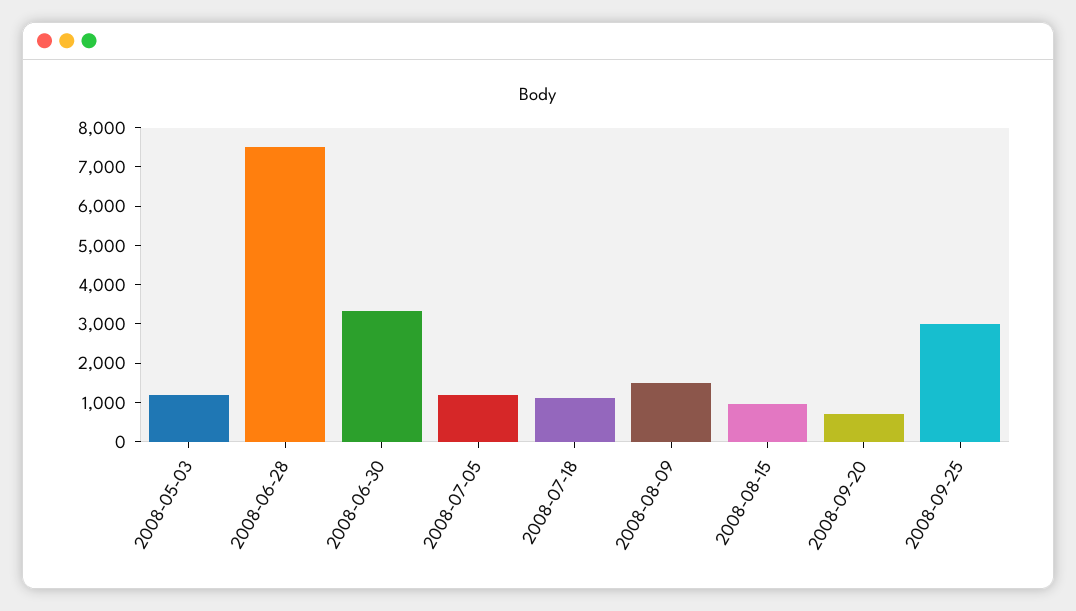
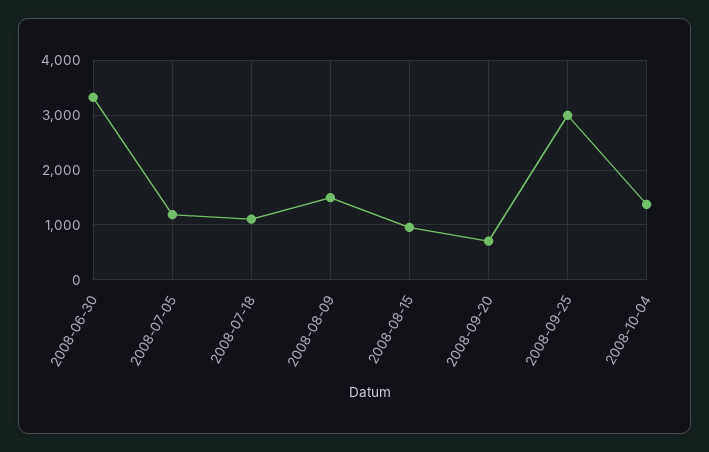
2008-05-03: 1250 -> none
2008-06-28: 7500 -> none
2008-10-04: none -> 1400

